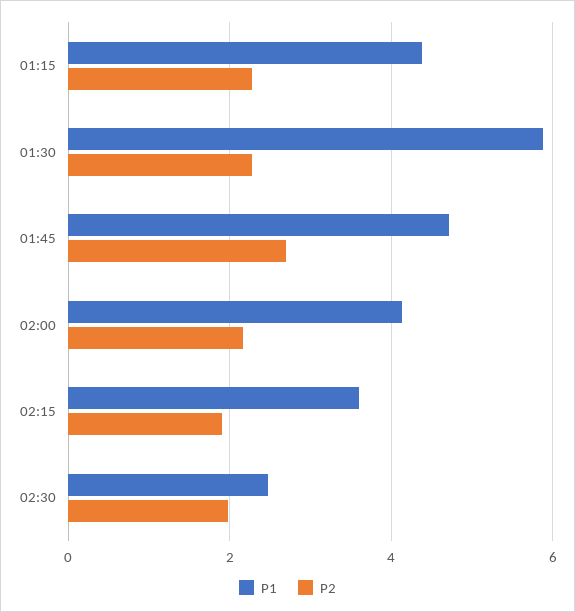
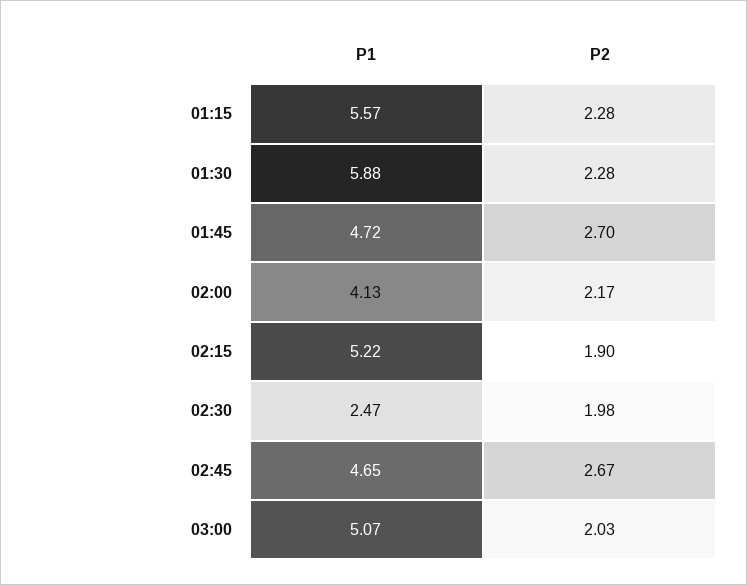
P1, 01:15: 4.4 -> 5.57
P1, 02:15: 3.6 -> 5.22
P1, 02:45: none -> 4.65
P2, 02:45: none -> 2.67
P1, 03:00: none -> 5.07
P2, 03:00: none -> 2.03

